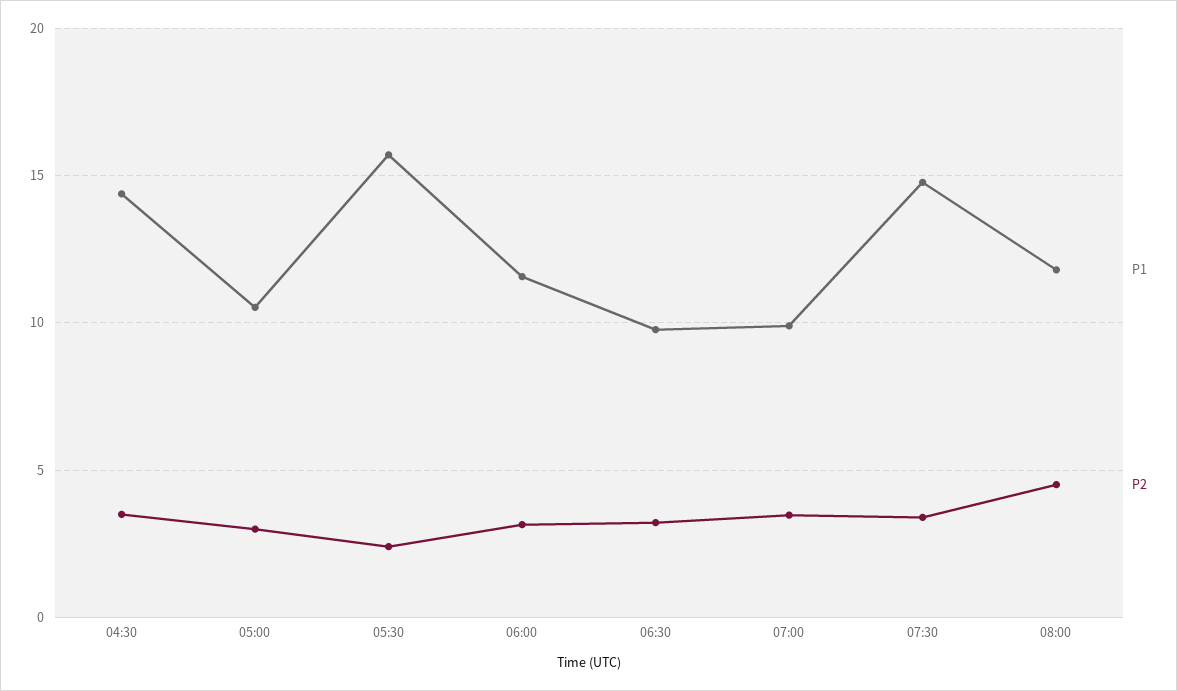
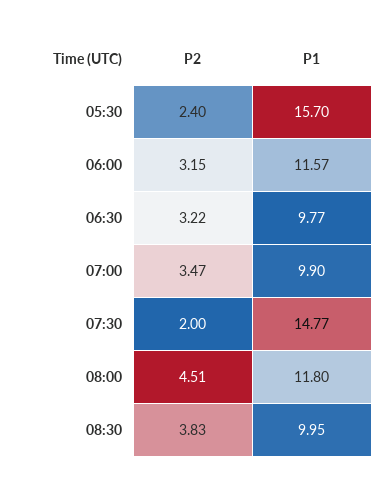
P1, 04:30: 14.5 -> none
P2, 04:30: 3.5 -> none
P1, 05:00: 10.5 -> none
P2, 05:00: 3 -> none
P2, 07:30: 3.5 -> 2
P2, 08:30: none -> 3.83
P1, 08:30: none -> 9.95

